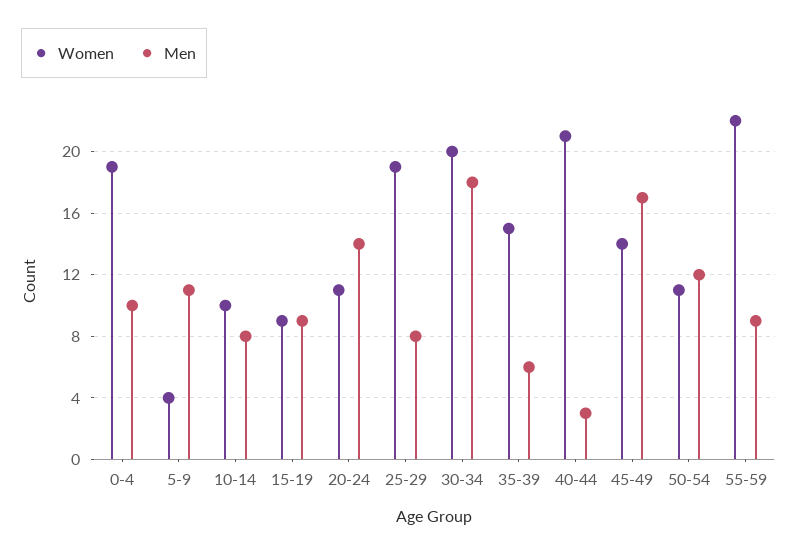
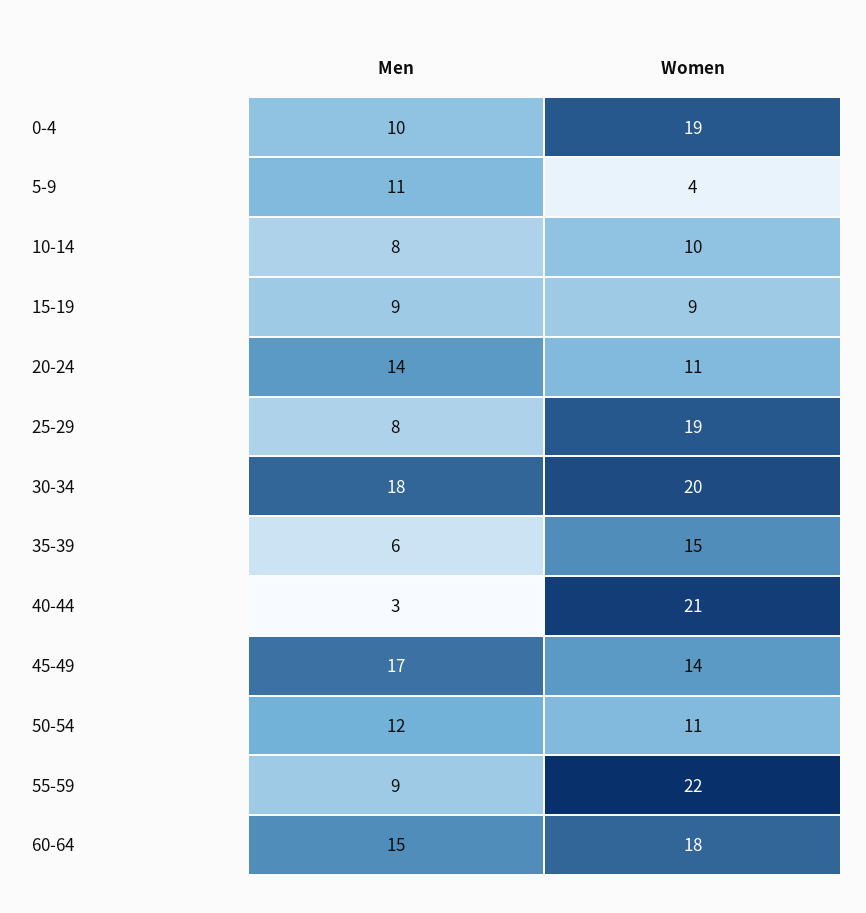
Men, 60-64: none -> 15
Women, 60-64: none -> 18

